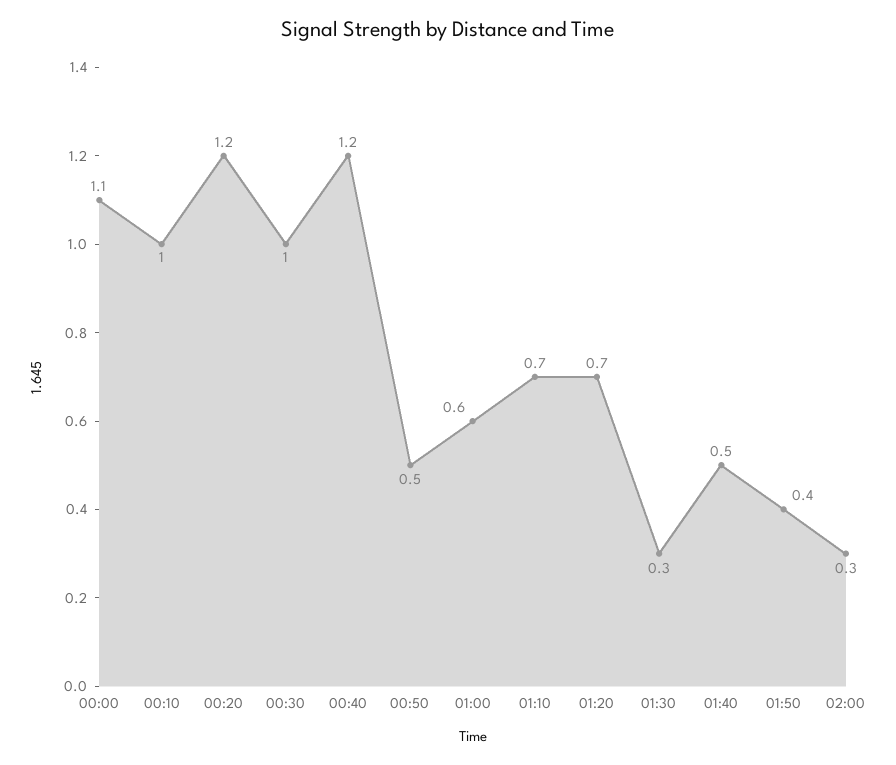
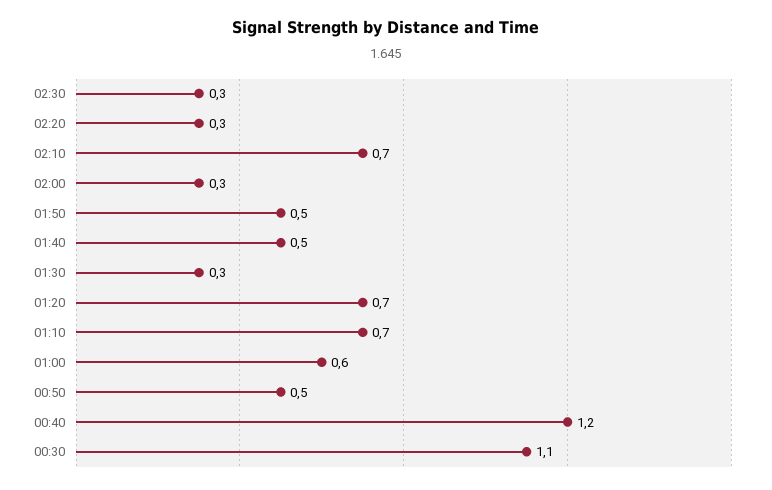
00:00: 1.1 -> none
00:10: 1 -> none
00:20: 1.2 -> none
00:30: 1 -> 1.1
01:50: 0.4 -> 0.5
02:30: none -> 0.3
02:20: none -> 0.3
02:10: none -> 0.7

